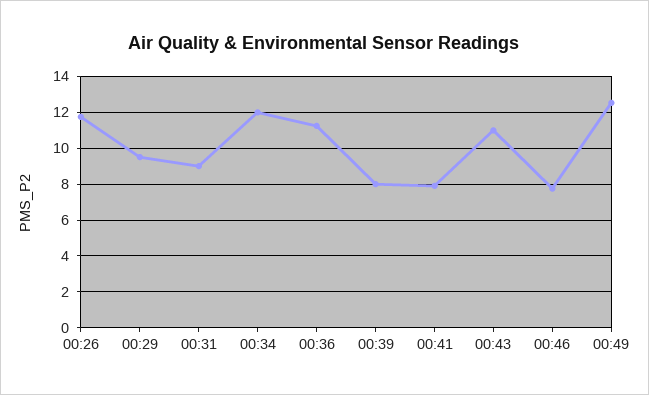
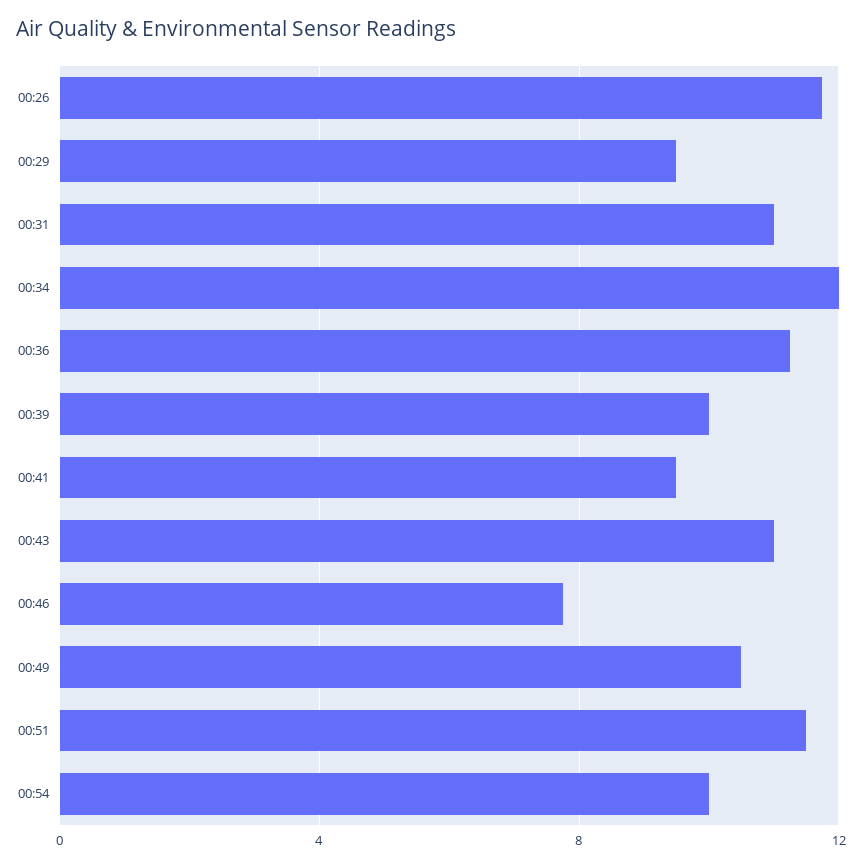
00:31: 9 -> 11
00:39: 8 -> 10
00:41: 8 -> 9.5
00:49: 12.5 -> 10.5
00:51: none -> 11.5
00:54: none -> 10

